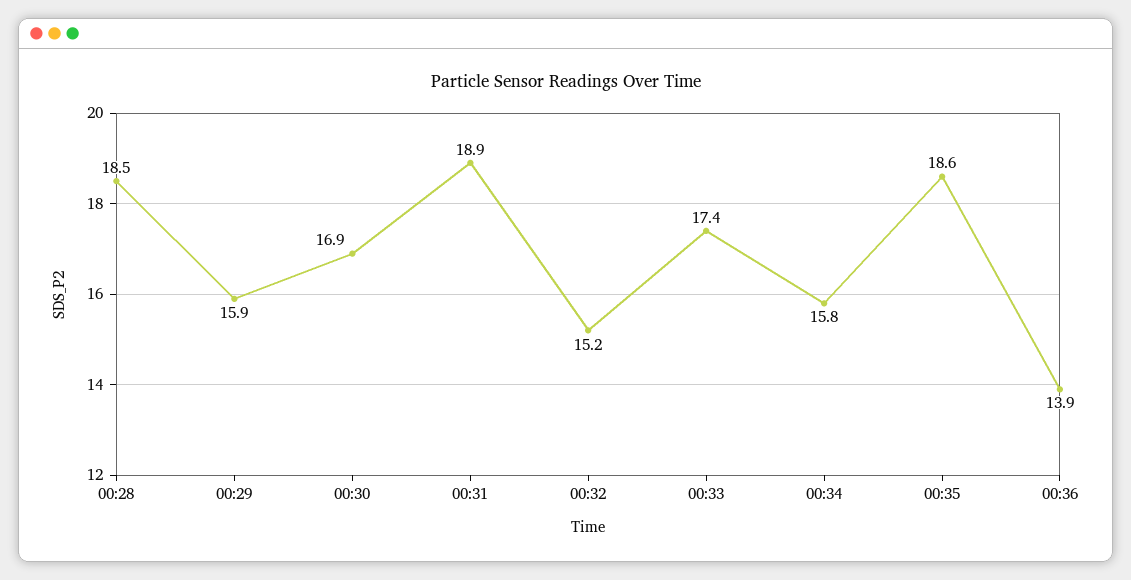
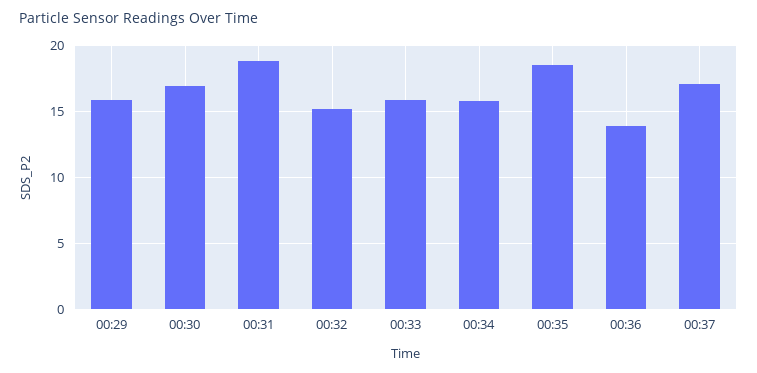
00:28: 18.5 -> none
00:33: 17.4 -> 16
00:37: none -> 17

